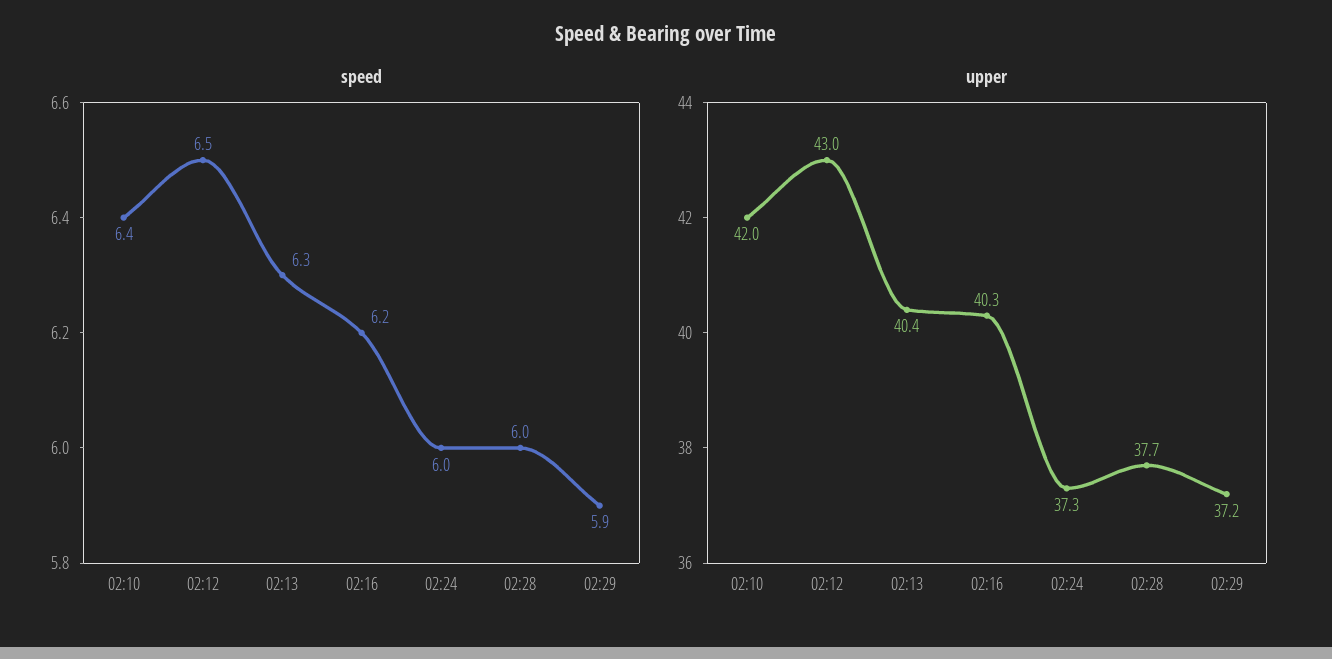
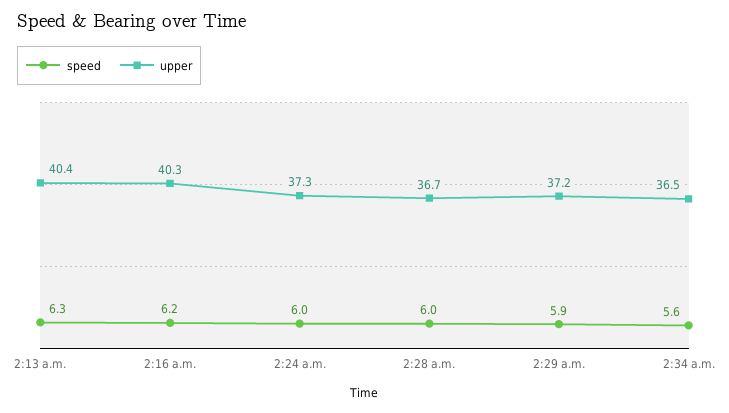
speed, 02:10: 6.4 -> none
speed, 02:12: 6.5 -> none
upper, 02:10: 42 -> none
upper, 02:12: 43 -> none
upper, 02:28: 37.7 -> 36.7
speed, 2:34 a.m.: none -> 5.6
upper, 2:34 a.m.: none -> 36.5

